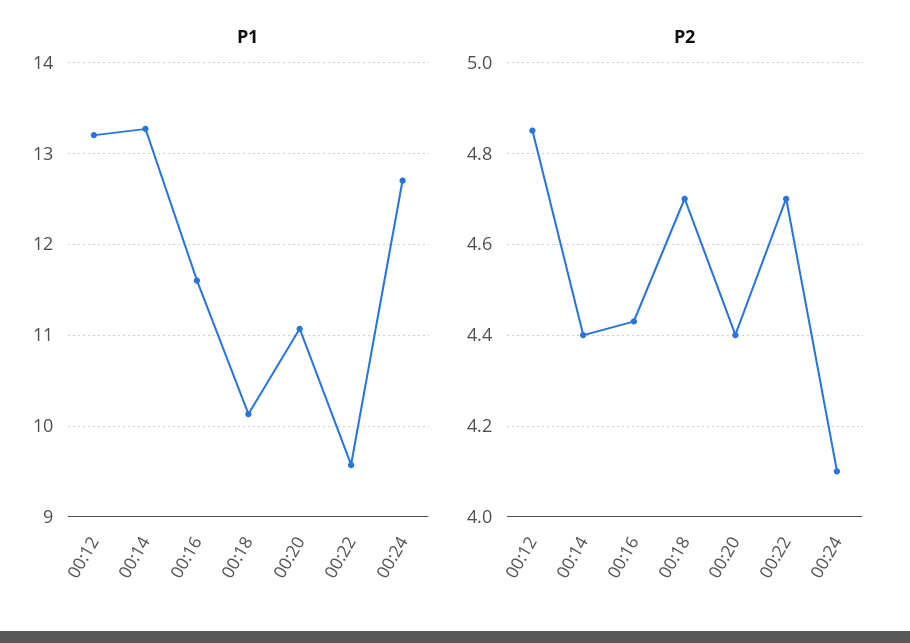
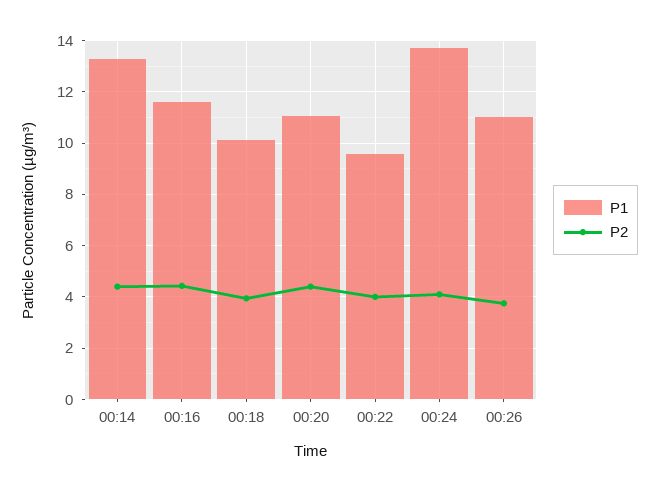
P1, 00:12: 13.2 -> none
P1, 00:24: 12.7 -> 13.75
P2, 00:12: 4.85 -> none
P2, 00:18: 4.7 -> 4
P2, 00:22: 4.7 -> 4
P1, 00:26: none -> 11
P2, 00:26: none -> 3.75

